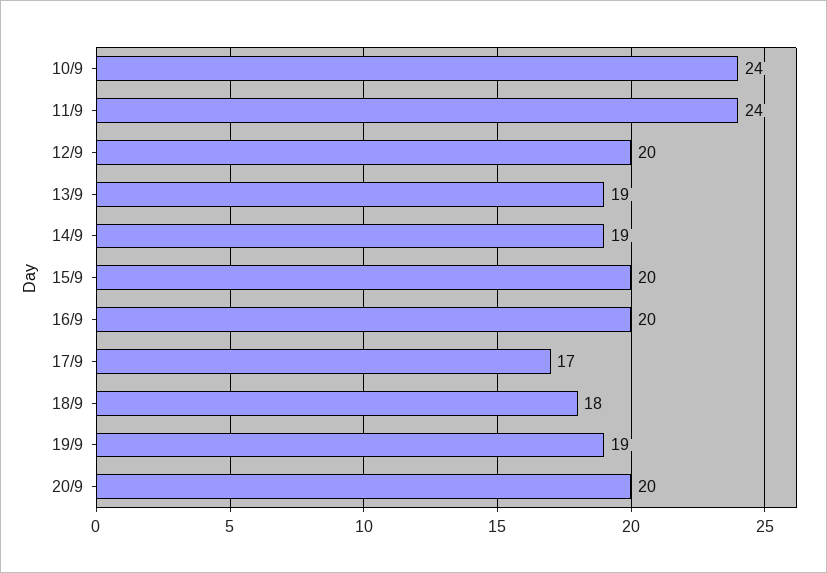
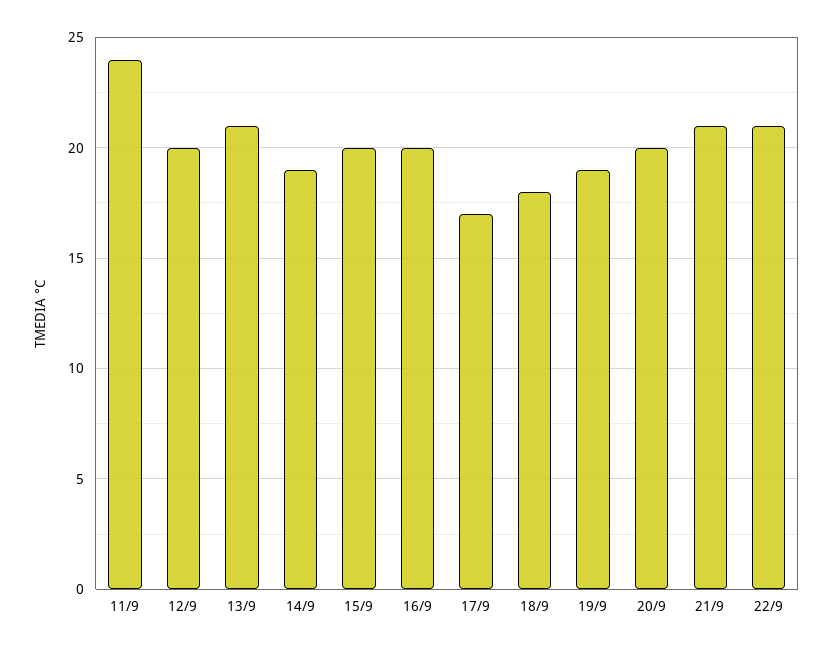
10/9: 24 -> none
13/9: 19 -> 21
21/9: none -> 21
22/9: none -> 21

